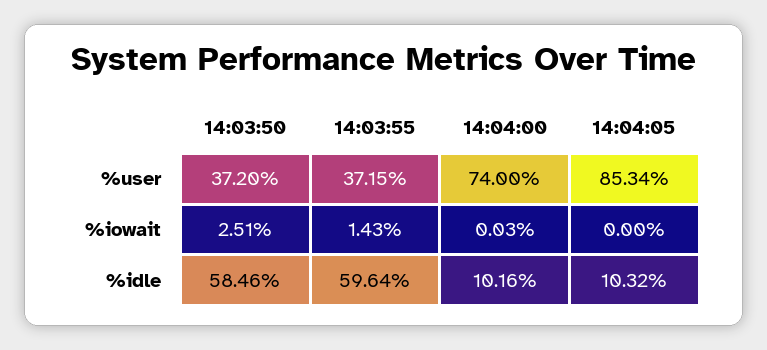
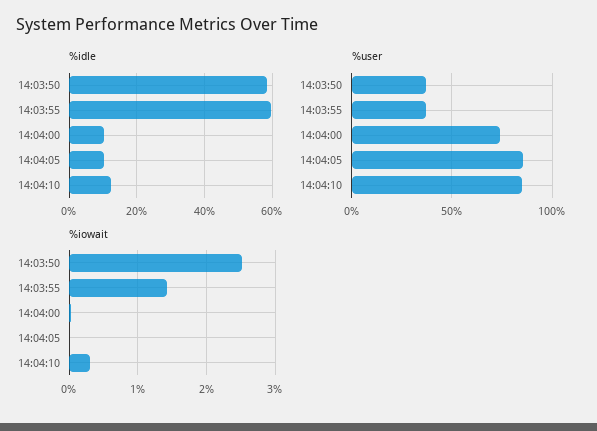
%idle, 14:04:10: none -> 12
%user, 14:04:10: none -> 85
%iowait, 14:04:10: none -> 0.3

